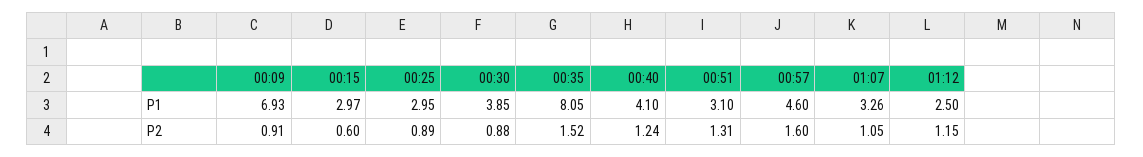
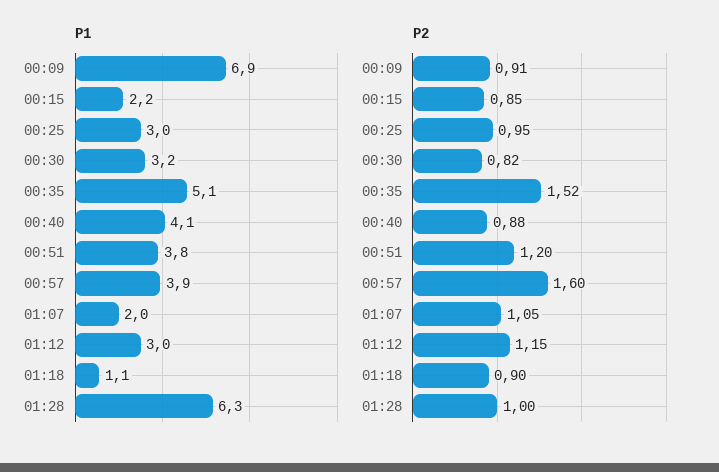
P1, 00:15: 2.97 -> 2.2
P1, 00:30: 3.85 -> 3.2
P1, 00:35: 8.05 -> 5.1
P1, 00:51: 3.1 -> 3.8
P1, 00:57: 4.6 -> 3.9
P1, 01:07: 3.26 -> 2
P1, 01:12: 2.5 -> 3
P2, 00:15: 0.6 -> 0.85
P2, 00:25: 0.89 -> 0.95
P2, 00:30: 0.88 -> 0.82
P2, 00:40: 1.24 -> 0.88
P2, 00:51: 1.31 -> 1.2
P1, 01:18: none -> 1.1
P1, 01:28: none -> 6.3
P2, 01:18: none -> 0.9
P2, 01:28: none -> 1

